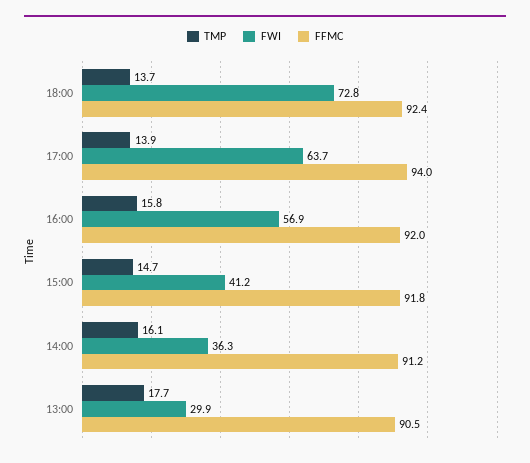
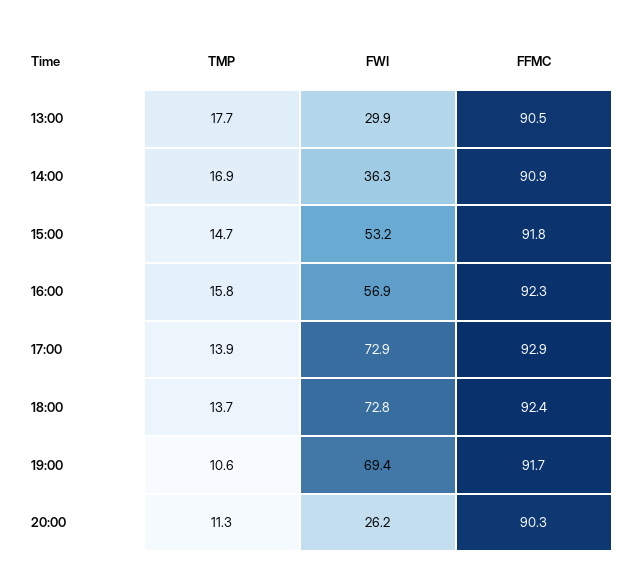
FWI, 17:00: 63.7 -> 72.9
FFMC, 17:00: 94 -> 92.9
FFMC, 16:00: 92 -> 92.3
FWI, 15:00: 41.2 -> 53.2
TMP, 14:00: 16.1 -> 16.9
FFMC, 14:00: 91.2 -> 90.9
TMP, 19:00: none -> 10.6
FWI, 19:00: none -> 69.4
FFMC, 19:00: none -> 91.7
TMP, 20:00: none -> 11.3
FWI, 20:00: none -> 26.2
FFMC, 20:00: none -> 90.3

